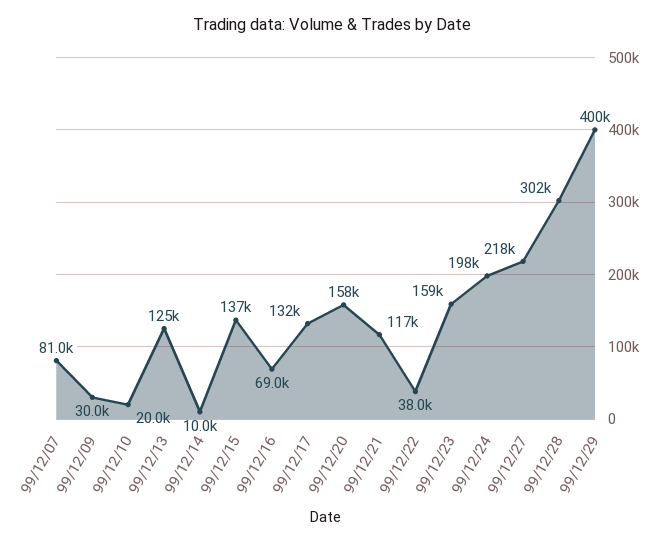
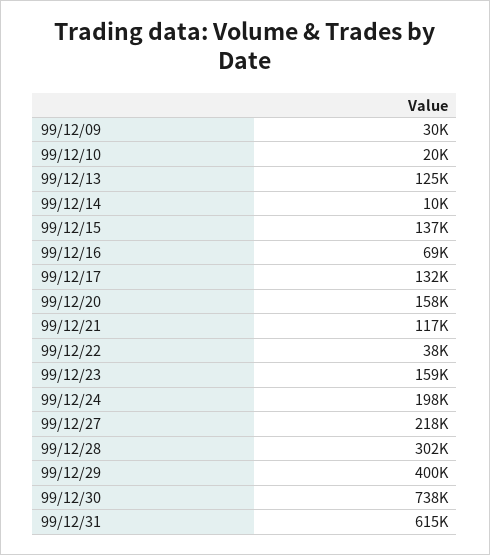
99/12/07: 81000 -> none
99/12/30: none -> 738000
99/12/31: none -> 615000

